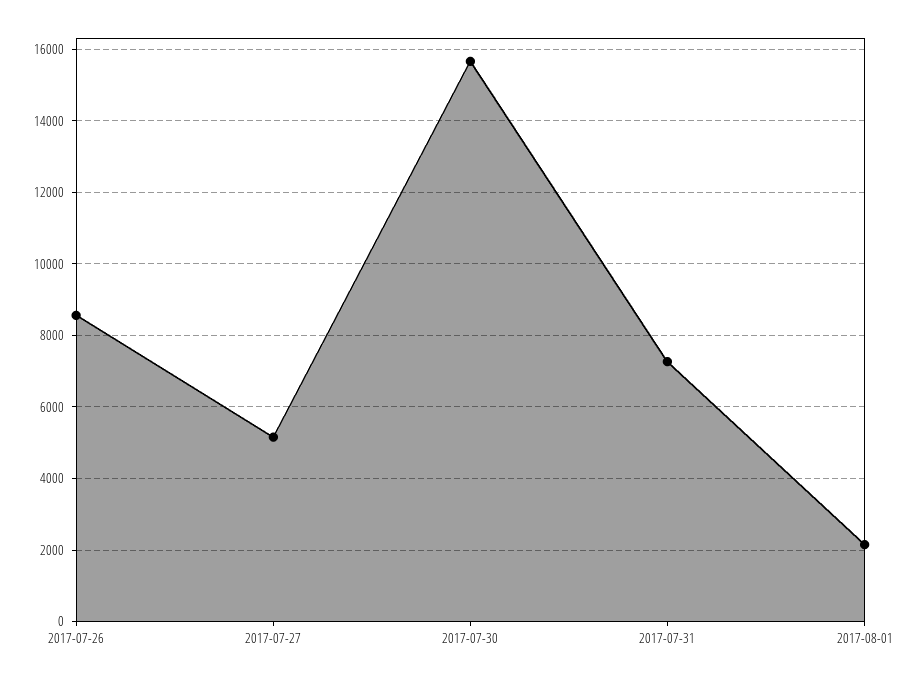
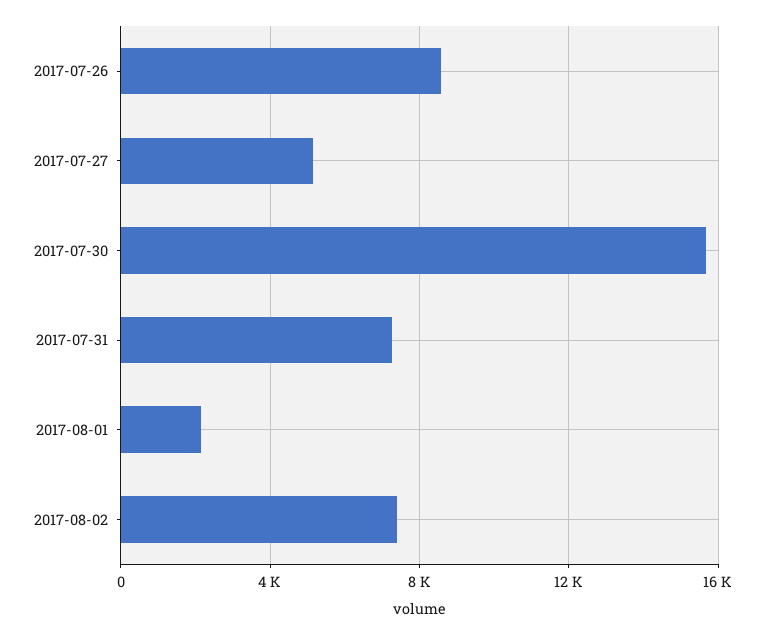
2017-08-02: none -> 7500

